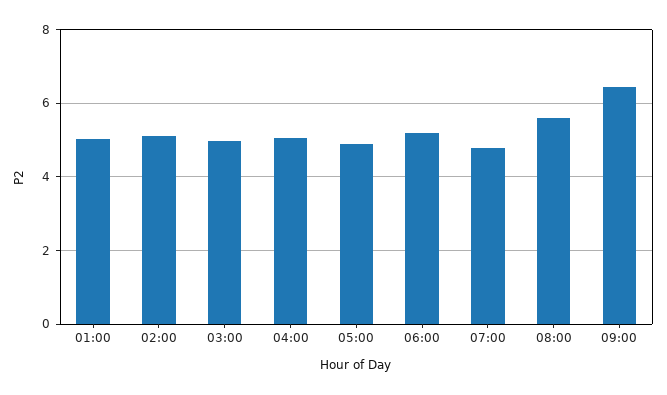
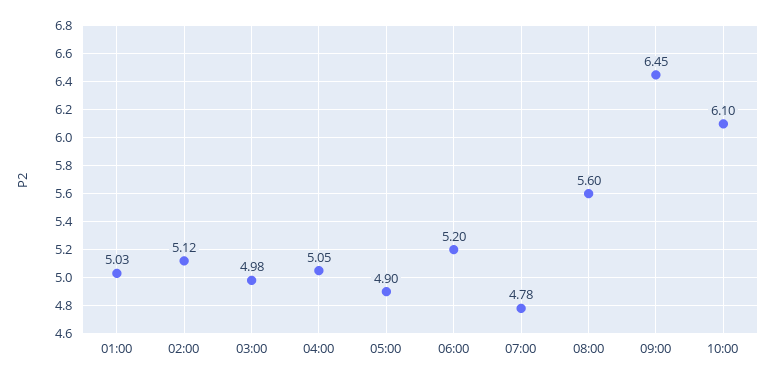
10:00: none -> 6.1

